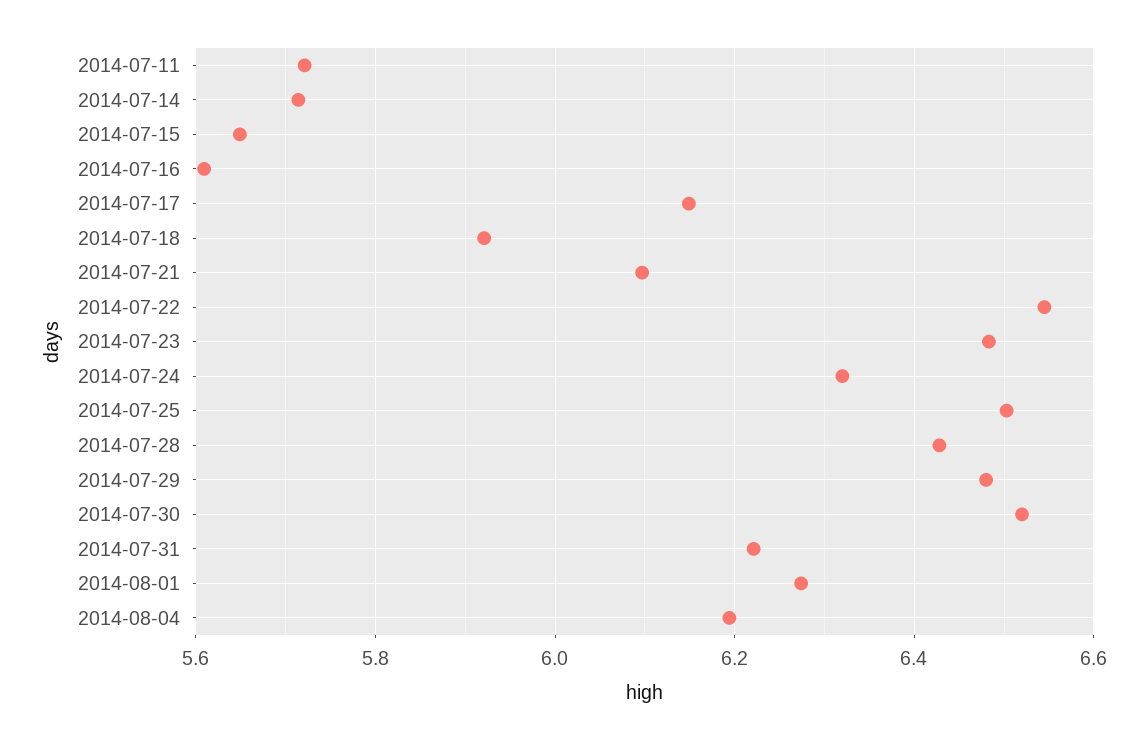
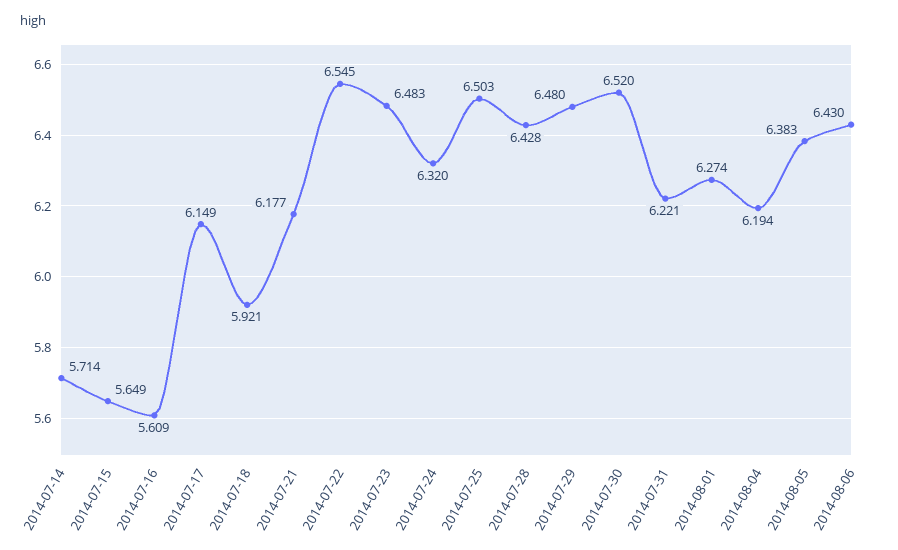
2014-07-11: 5.72 -> none
2014-07-21: 6.1 -> 6.177
2014-08-05: none -> 6.383
2014-08-06: none -> 6.43

